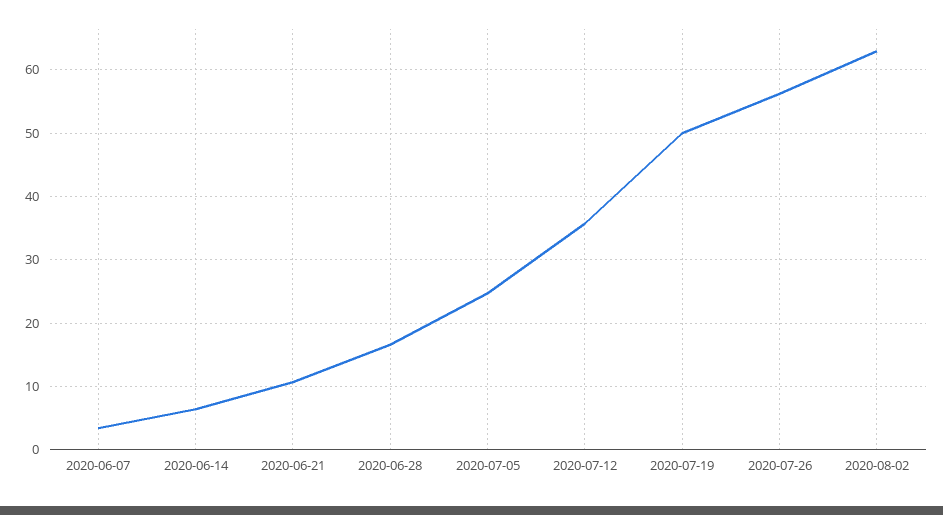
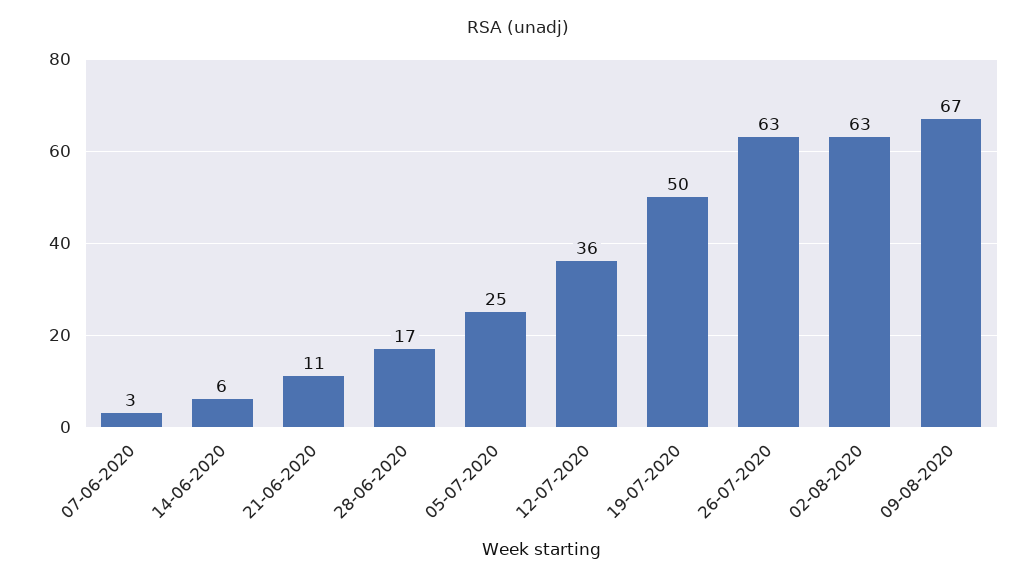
2020-07-26: 56 -> 63
09-08-2020: none -> 67

